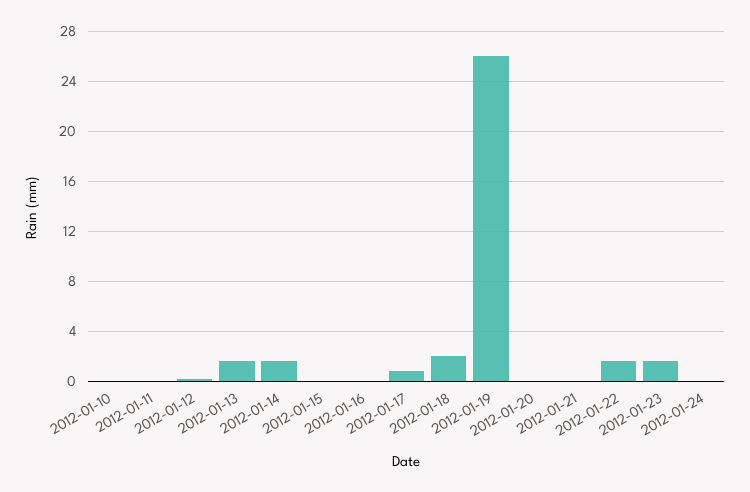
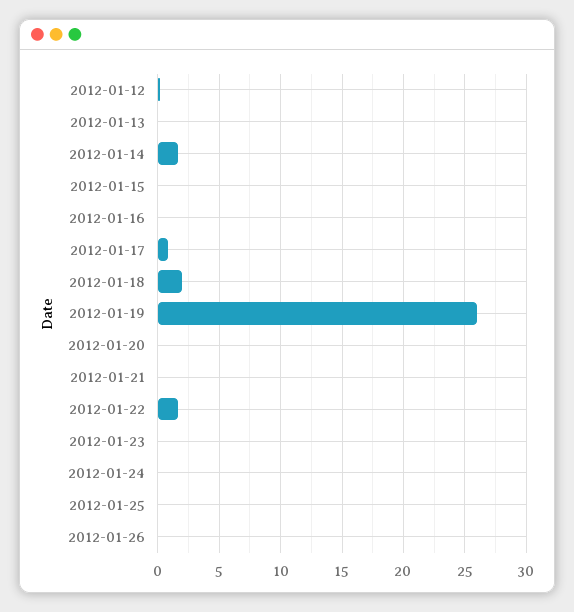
2012-01-10: 0 -> none
2012-01-11: 0 -> none
2012-01-13: 1.5 -> 0
2012-01-23: 1.5 -> 0
2012-01-25: none -> 0
2012-01-26: none -> 0

